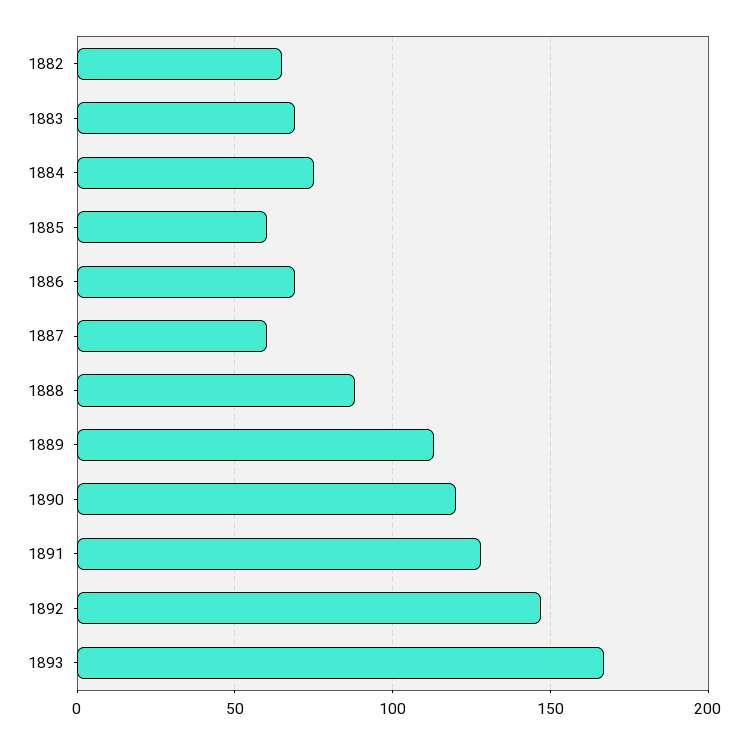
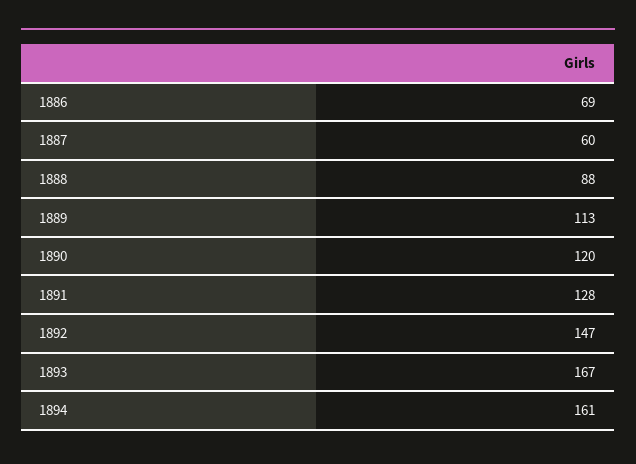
1882: 65 -> none
1883: 70 -> none
1884: 75 -> none
1885: 60 -> none
1894: none -> 161

